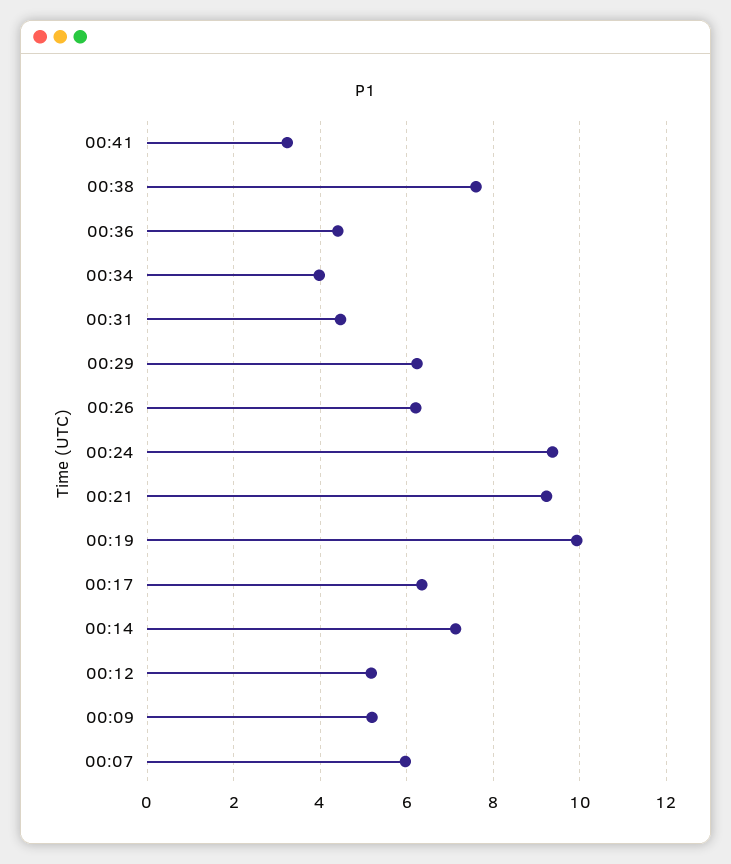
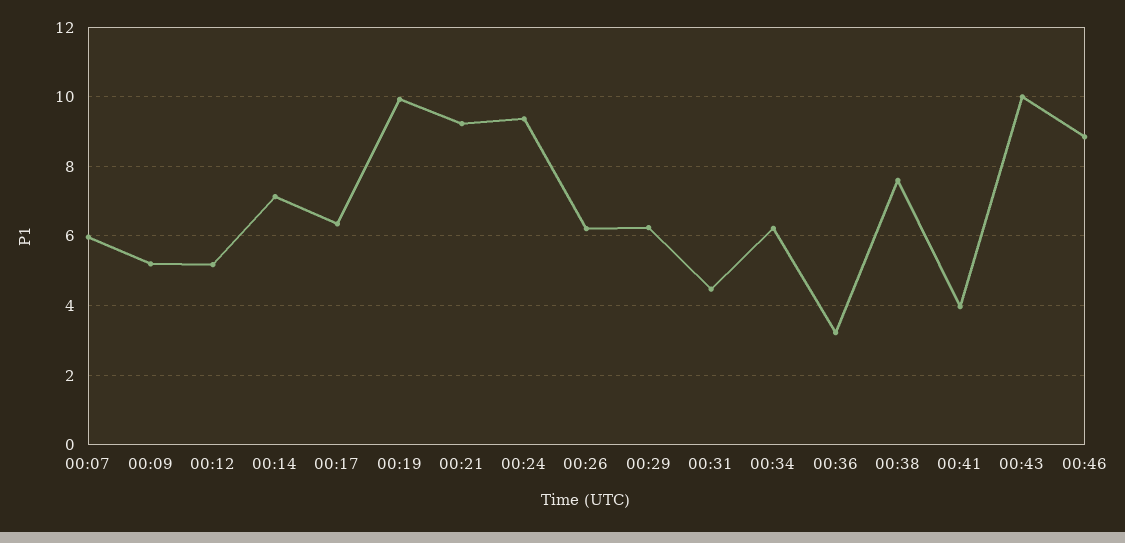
00:41: 3.2 -> 4
00:36: 4.4 -> 3.2
00:34: 4 -> 6.2
00:43: none -> 10
00:46: none -> 8.8

